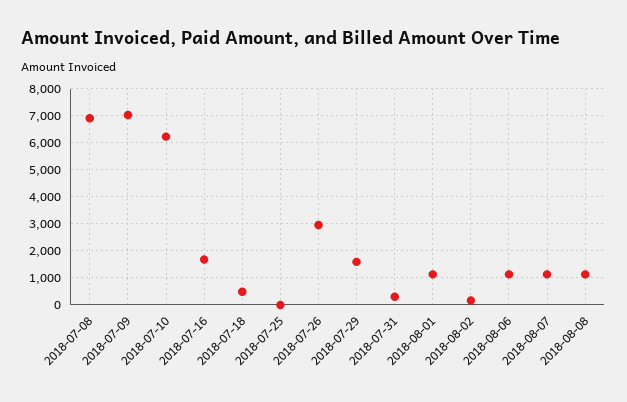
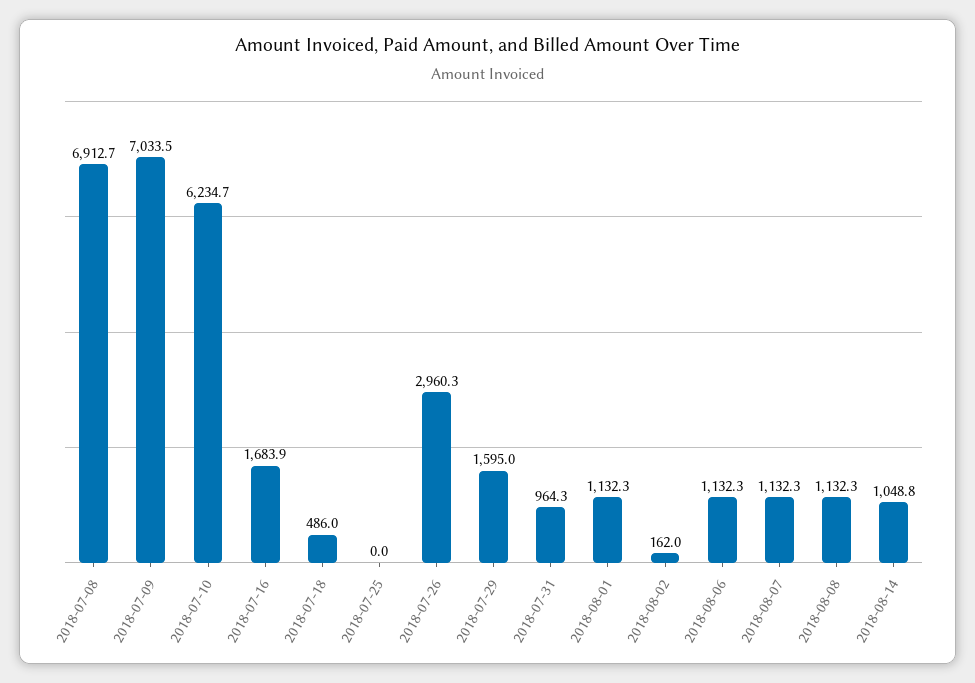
2018-07-31: 250 -> 964.3
2018-08-14: none -> 1048.8

